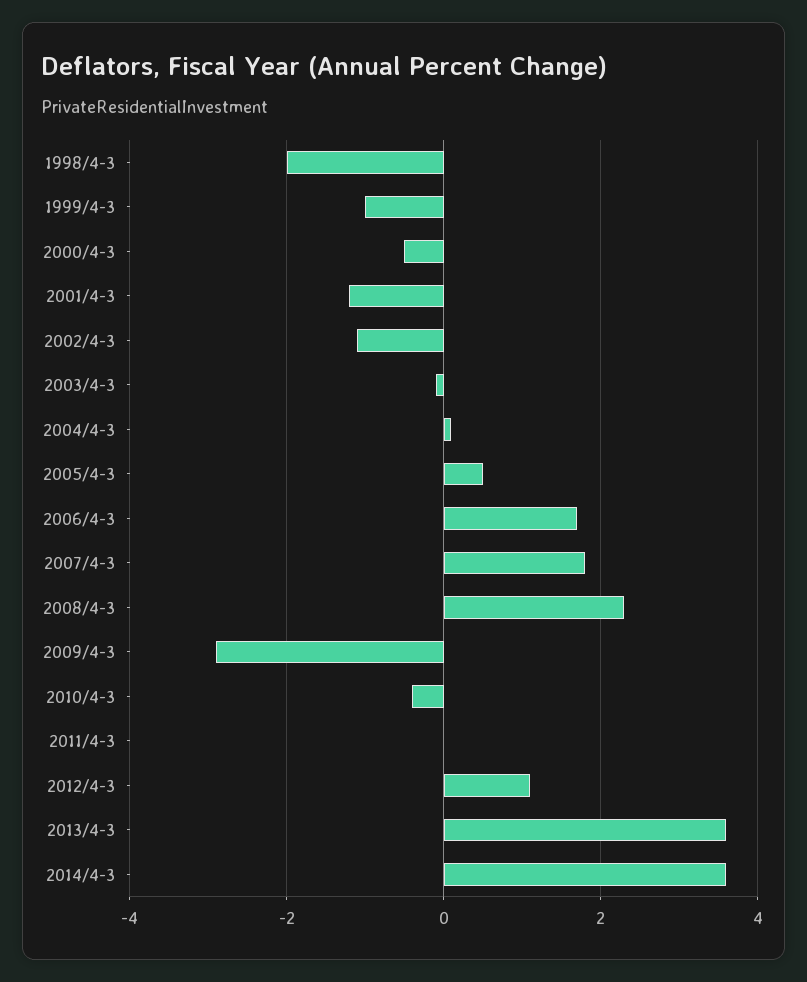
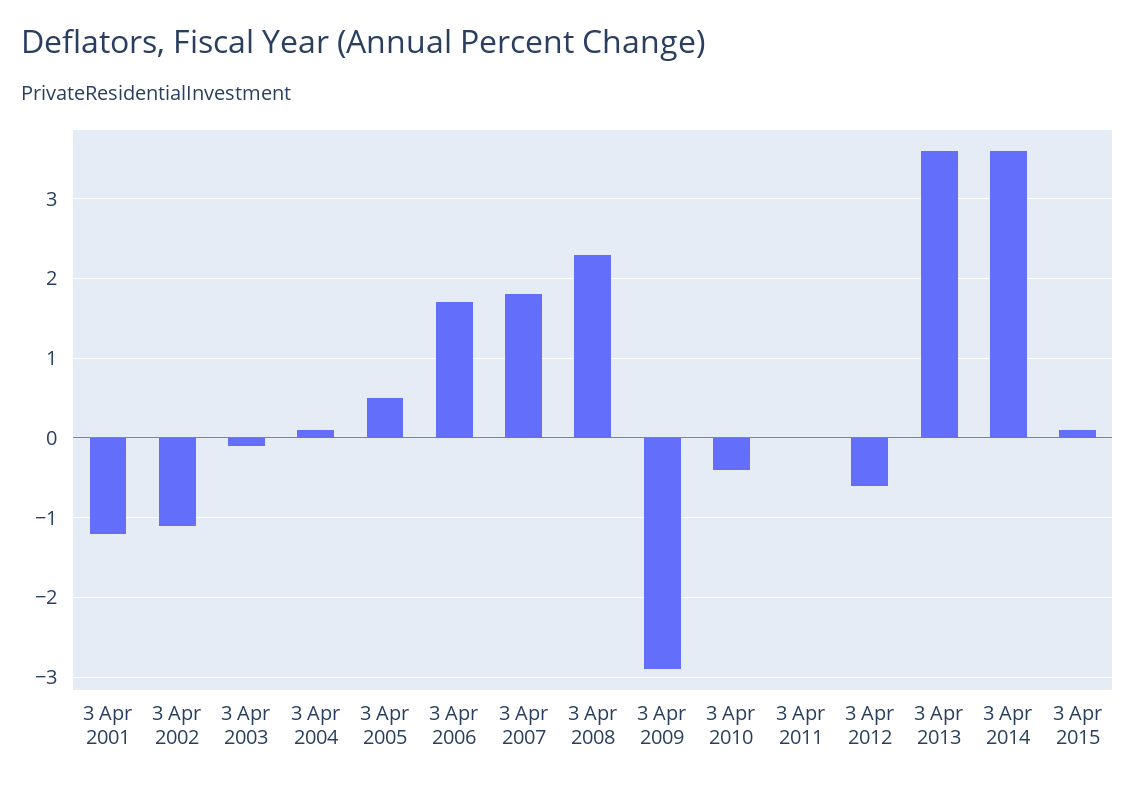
1998/4-3: -2 -> none
1999/4-3: -1 -> none
2000/4-3: -0.5 -> none
2012/4-3: 1 -> -0.6
3 Apr 2015: none -> 0.1

